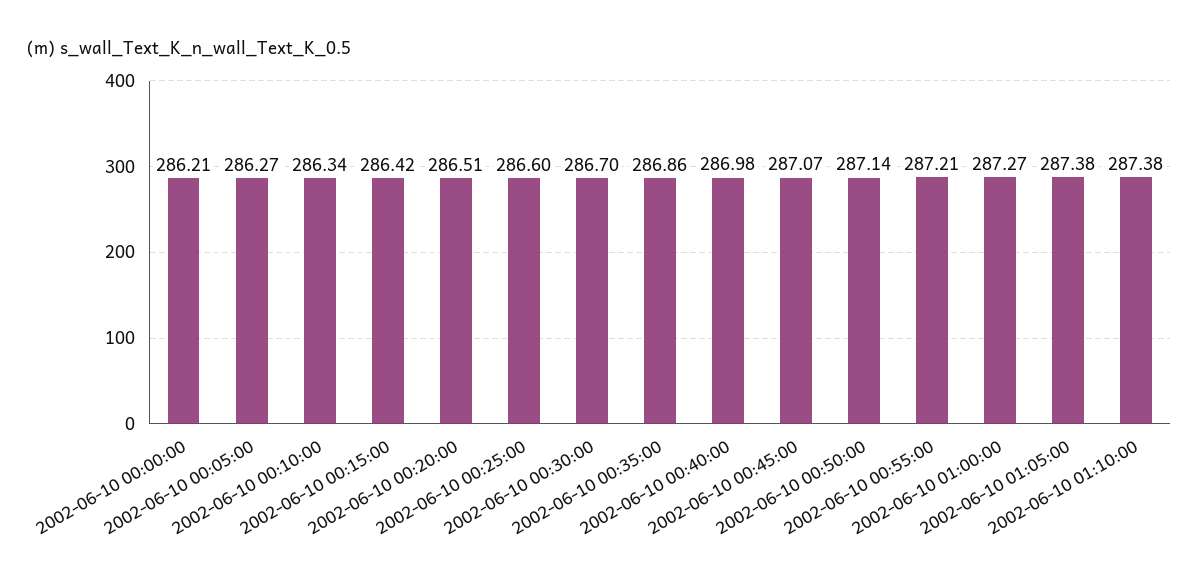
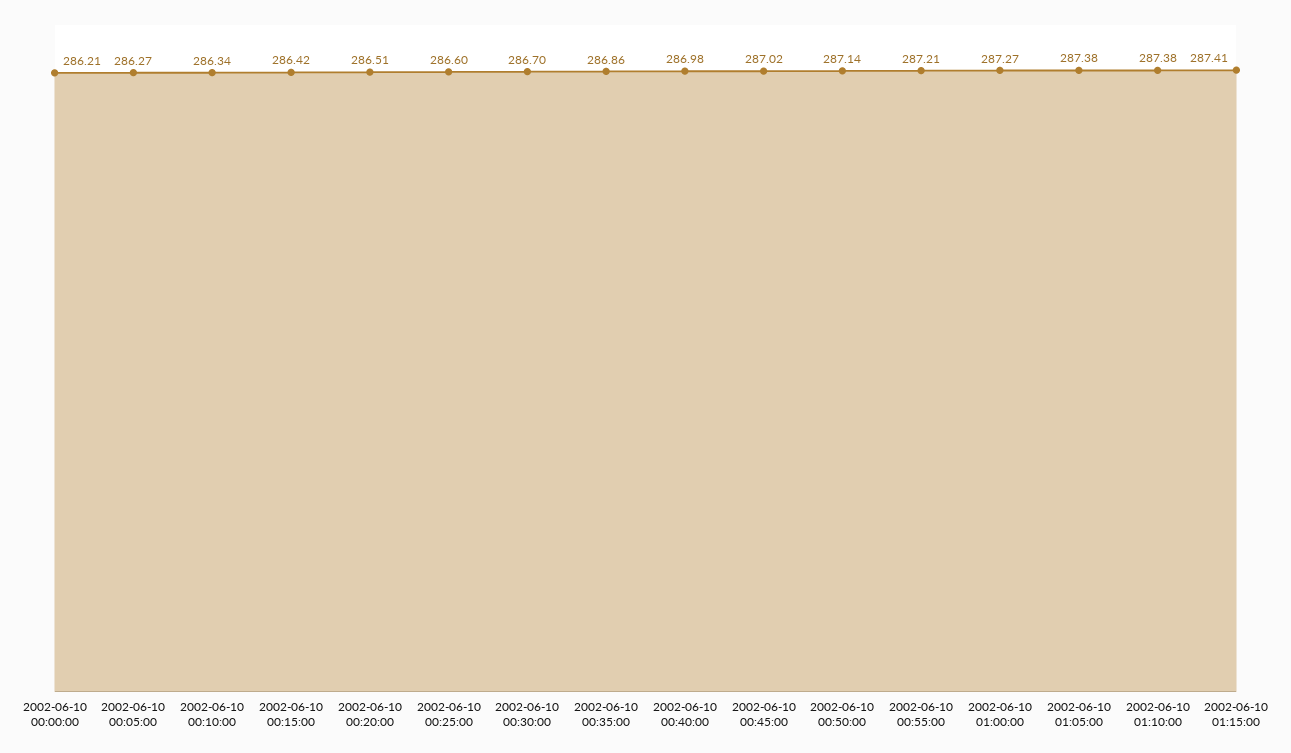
2002-06-10 00:45:00: 287.07 -> 287.02
2002-06-10 01:15:00: none -> 287.41

